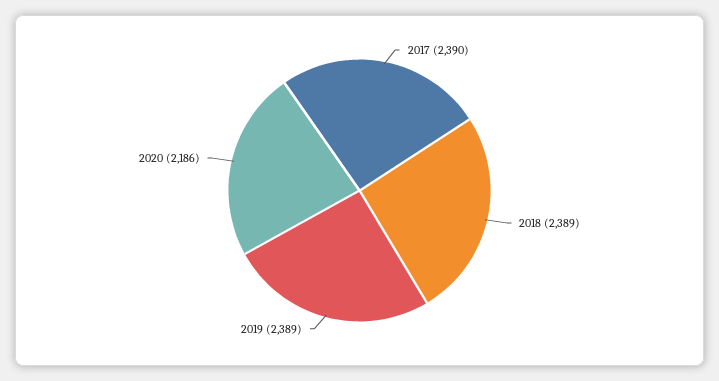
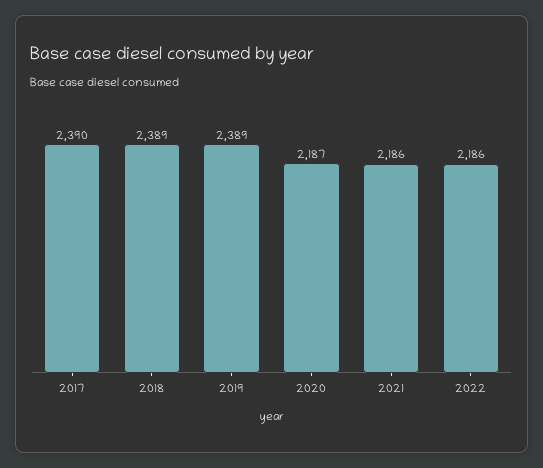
2020: 2186 -> 2187
2021: none -> 2186
2022: none -> 2186

